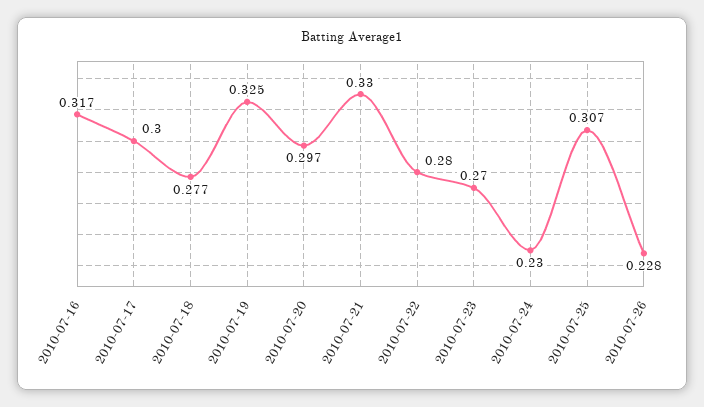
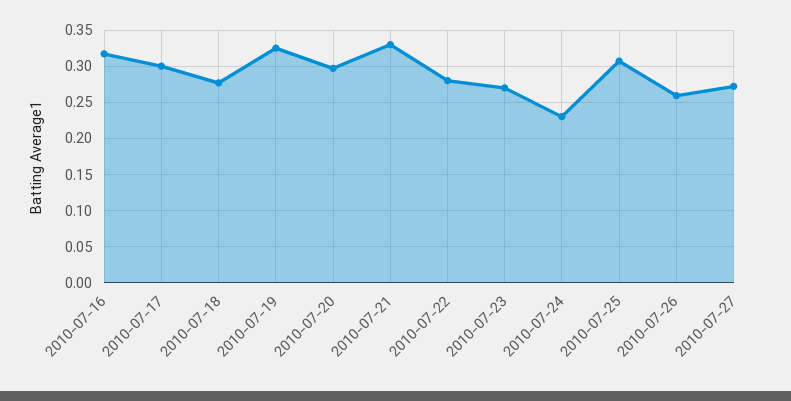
2010-07-26: 0.228 -> 0.26
2010-07-27: none -> 0.27

